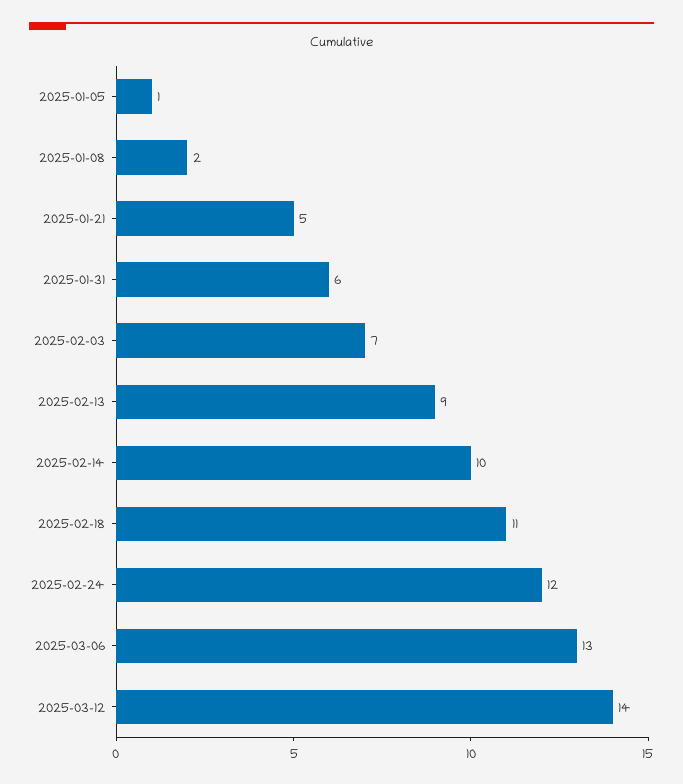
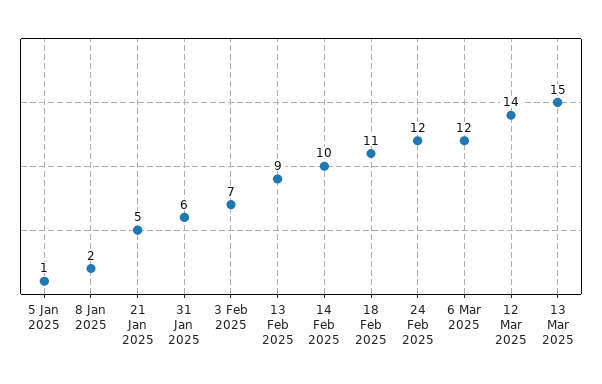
2025-03-06: 13 -> 12
13 Mar 2025: none -> 15

